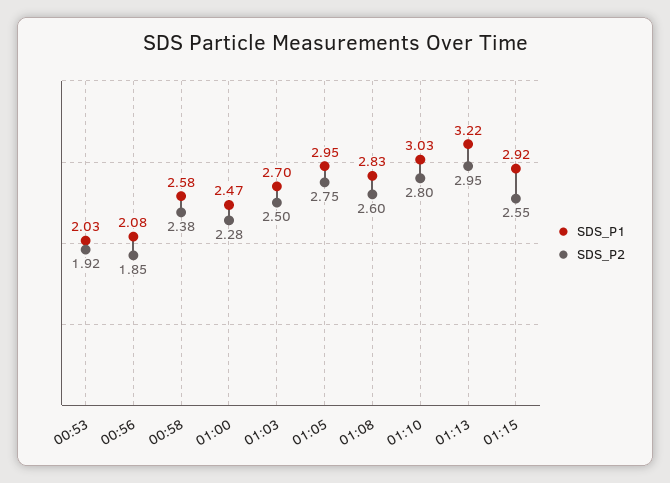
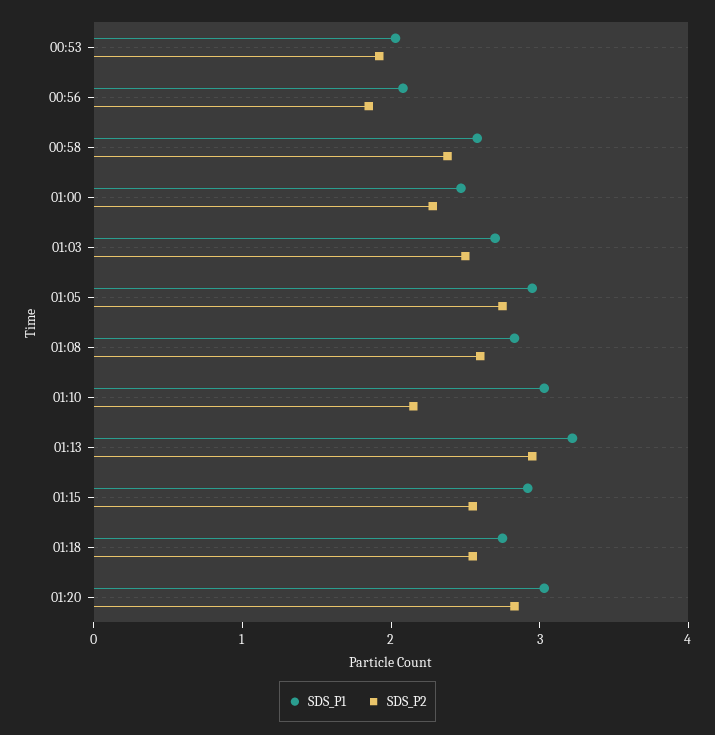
SDS_P2, 01:10: 2.8 -> 2.2
SDS_P1, 01:18: none -> 2.8
SDS_P2, 01:18: none -> 2.6
SDS_P1, 01:20: none -> 3
SDS_P2, 01:20: none -> 2.8

